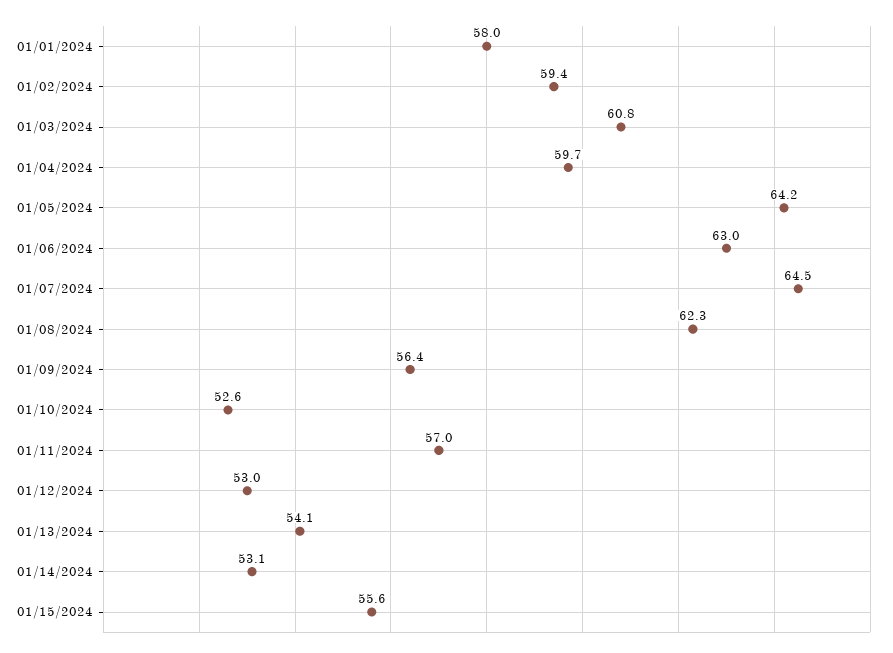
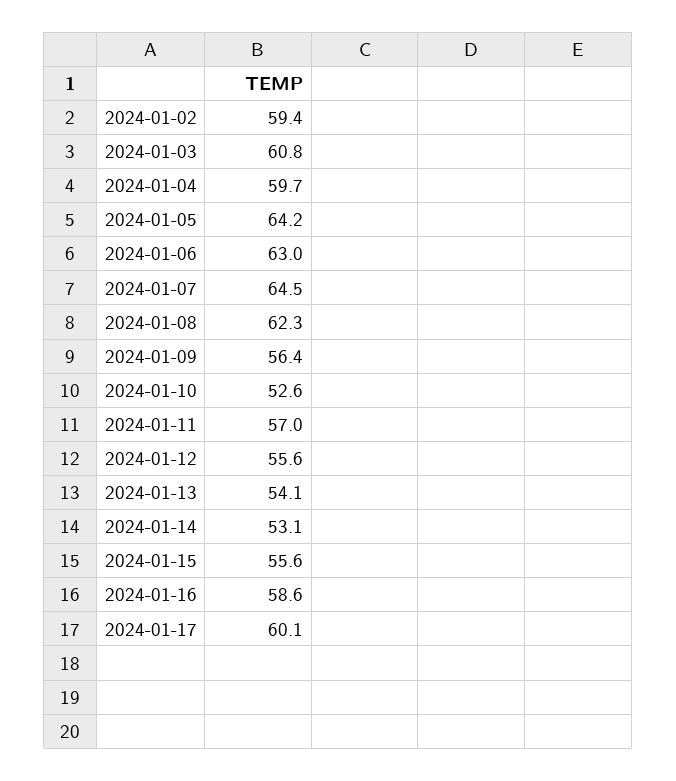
01/01/2024: 58 -> none
01/12/2024: 53 -> 55.6
2024-01-16: none -> 58.6
2024-01-17: none -> 60.1

